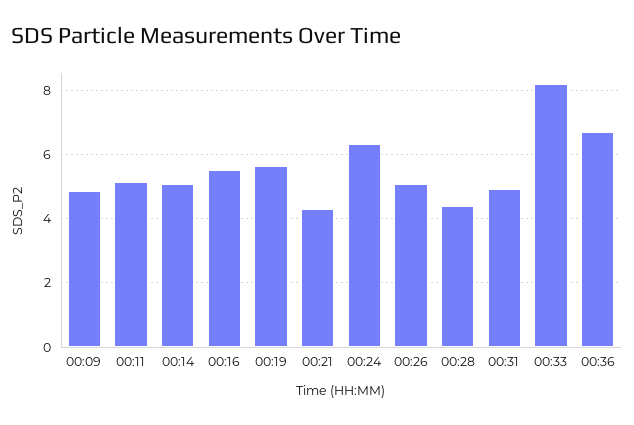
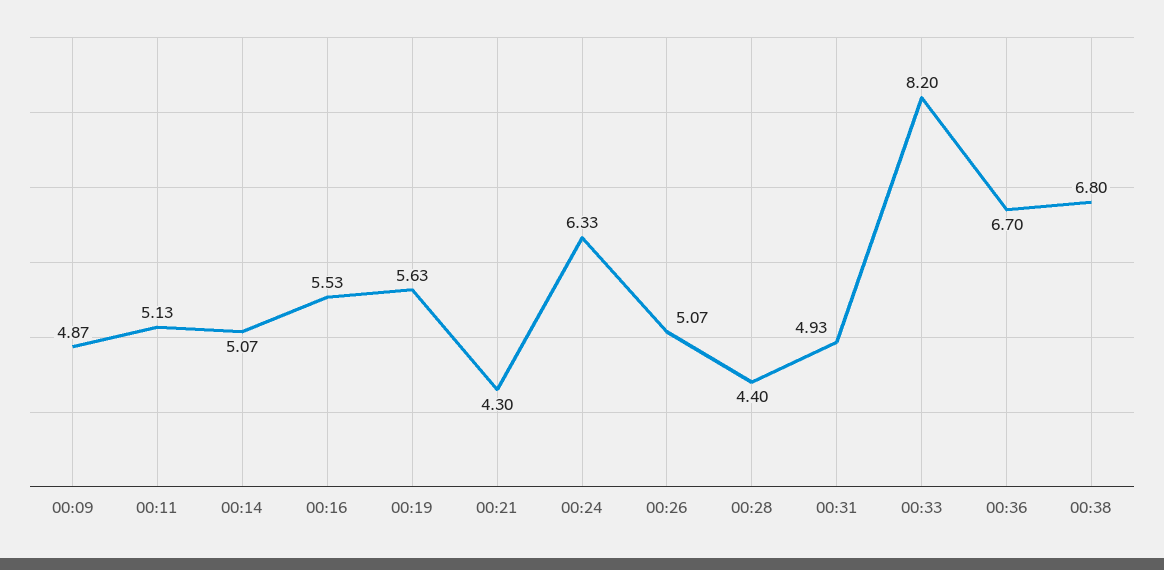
00:38: none -> 6.8

